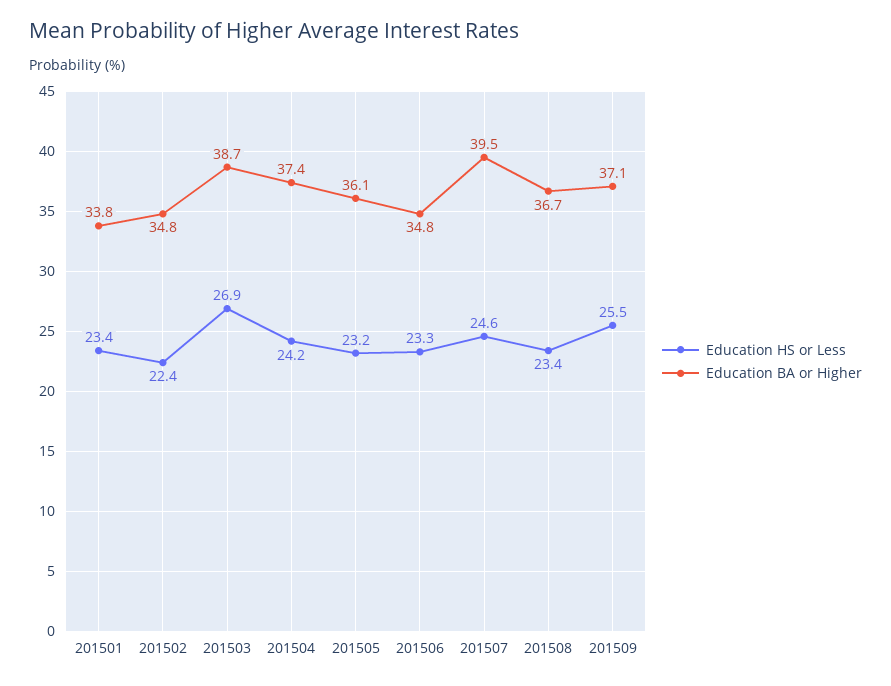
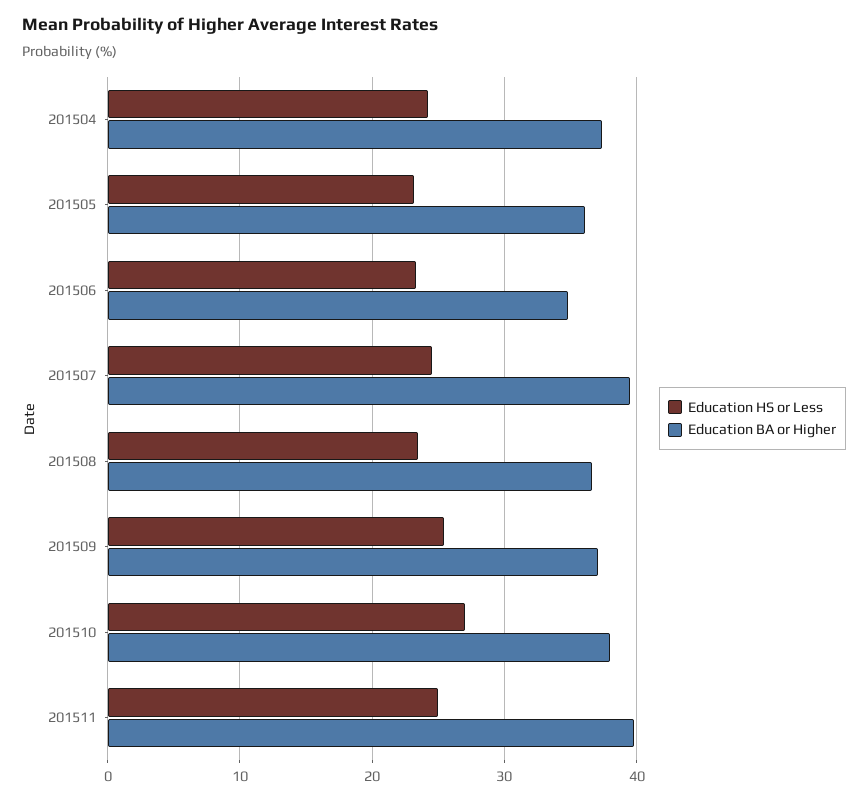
Education HS or Less, 201501: 23.4 -> none
Education BA or Higher, 201501: 33.8 -> none
Education HS or Less, 201502: 22.4 -> none
Education BA or Higher, 201502: 34.8 -> none
Education HS or Less, 201503: 26.9 -> none
Education BA or Higher, 201503: 38.7 -> none
Education HS or Less, 201510: none -> 27
Education BA or Higher, 201510: none -> 38
Education HS or Less, 201511: none -> 25
Education BA or Higher, 201511: none -> 40

